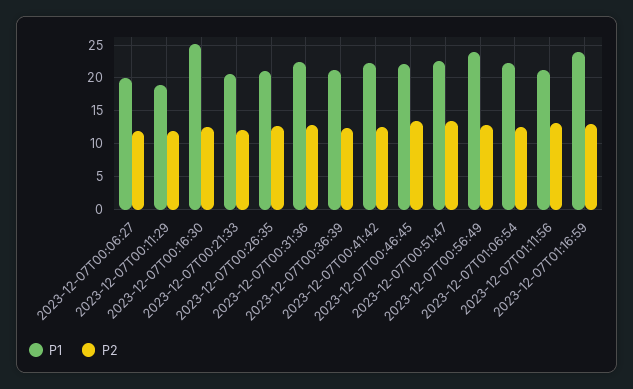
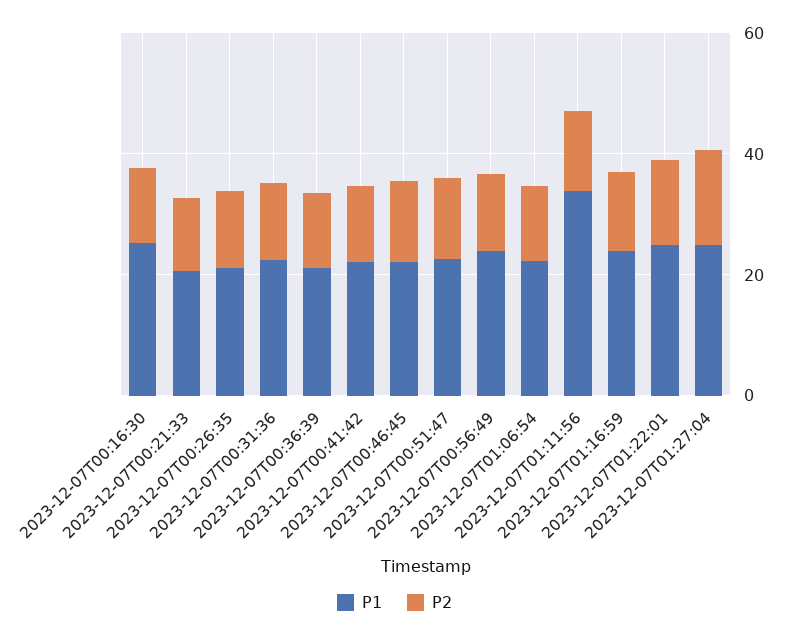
P1, 2023-12-07T00:06:27: 20 -> none
P2, 2023-12-07T00:06:27: 12 -> none
P1, 2023-12-07T00:11:29: 19 -> none
P2, 2023-12-07T00:11:29: 12 -> none
P1, 2023-12-07T01:11:56: 21 -> 35
P1, 2023-12-07T01:22:01: none -> 25
P2, 2023-12-07T01:22:01: none -> 15
P1, 2023-12-07T01:27:04: none -> 25
P2, 2023-12-07T01:27:04: none -> 15

